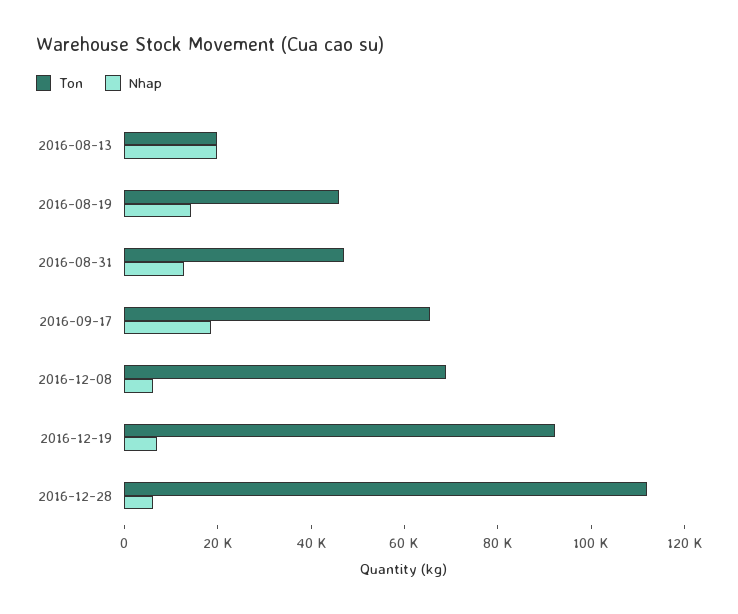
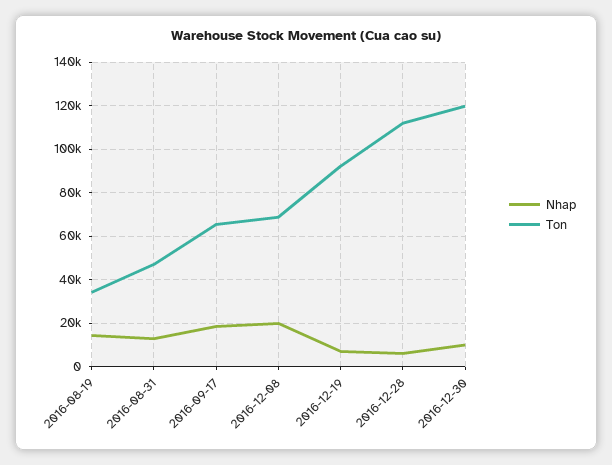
Ton, 2016-08-13: 20000 -> none
Nhap, 2016-08-13: 20000 -> none
Ton, 2016-08-19: 45000 -> 35000
Nhap, 2016-12-08: 5000 -> 20000
Nhap, 2016-12-30: none -> 10000
Ton, 2016-12-30: none -> 120000

